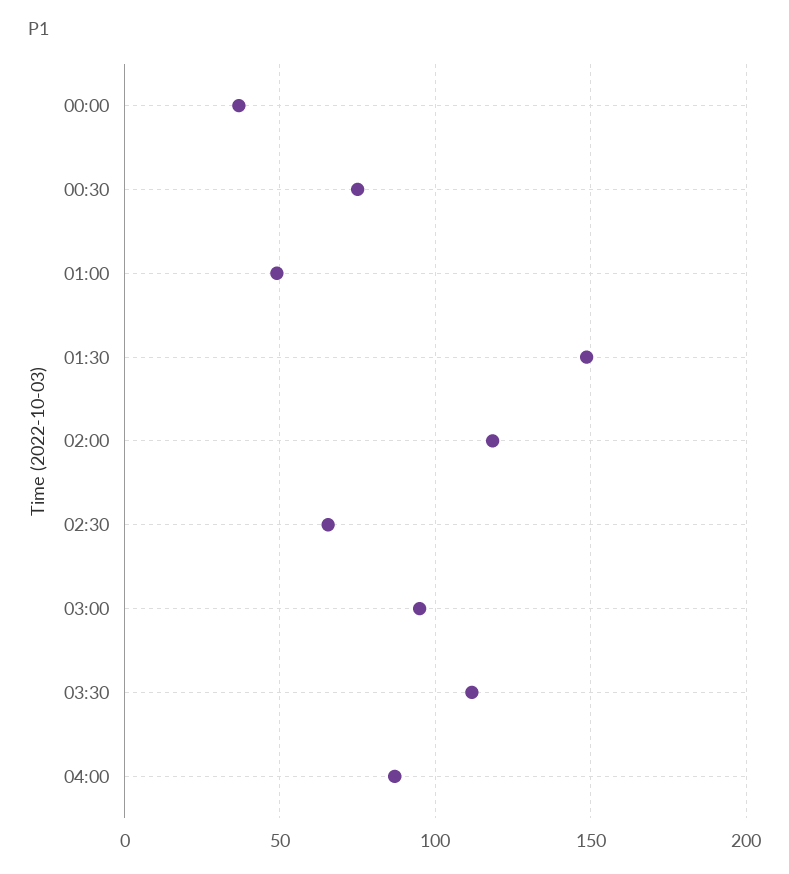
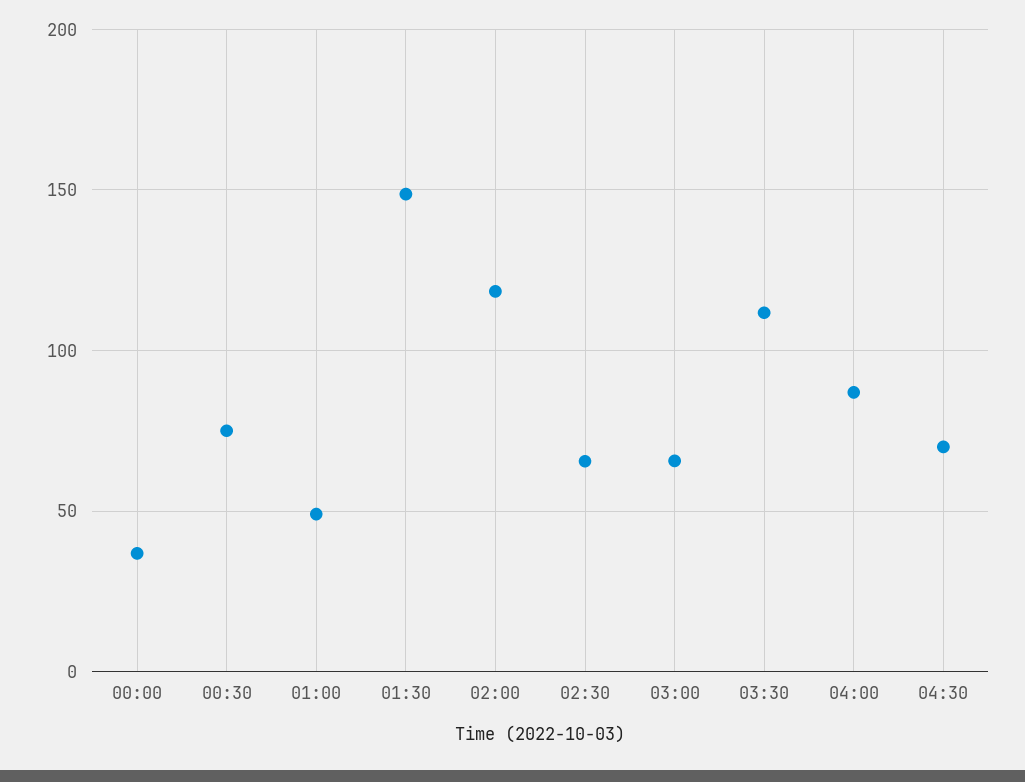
03:00: 95 -> 65
04:30: none -> 70

